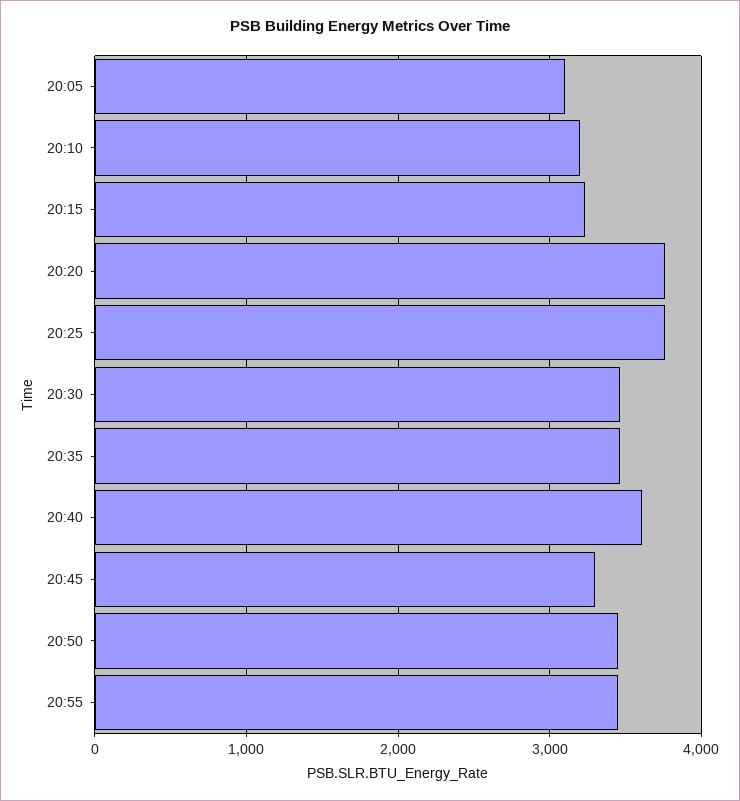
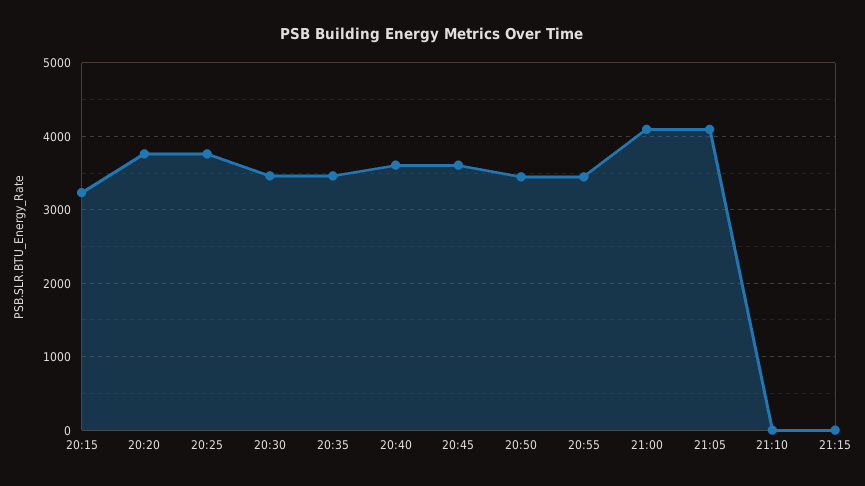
20:05: 3100 -> none
20:10: 3200 -> none
20:45: 3300 -> 3600
21:00: none -> 4100
21:05: none -> 4100
21:10: none -> 0
21:15: none -> 0

